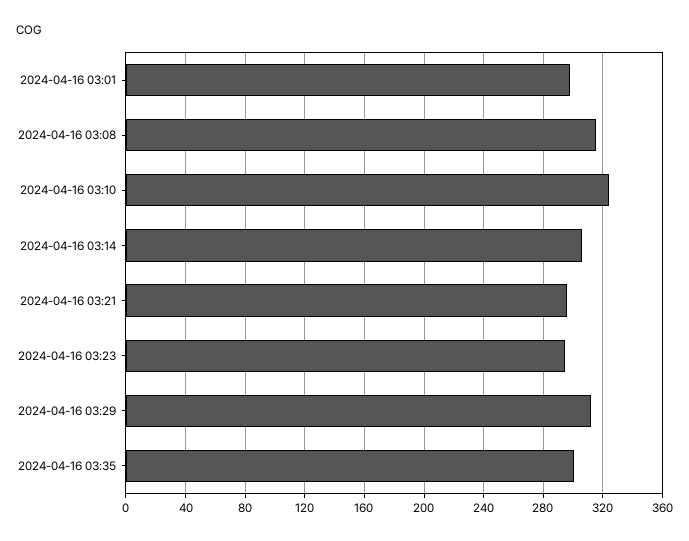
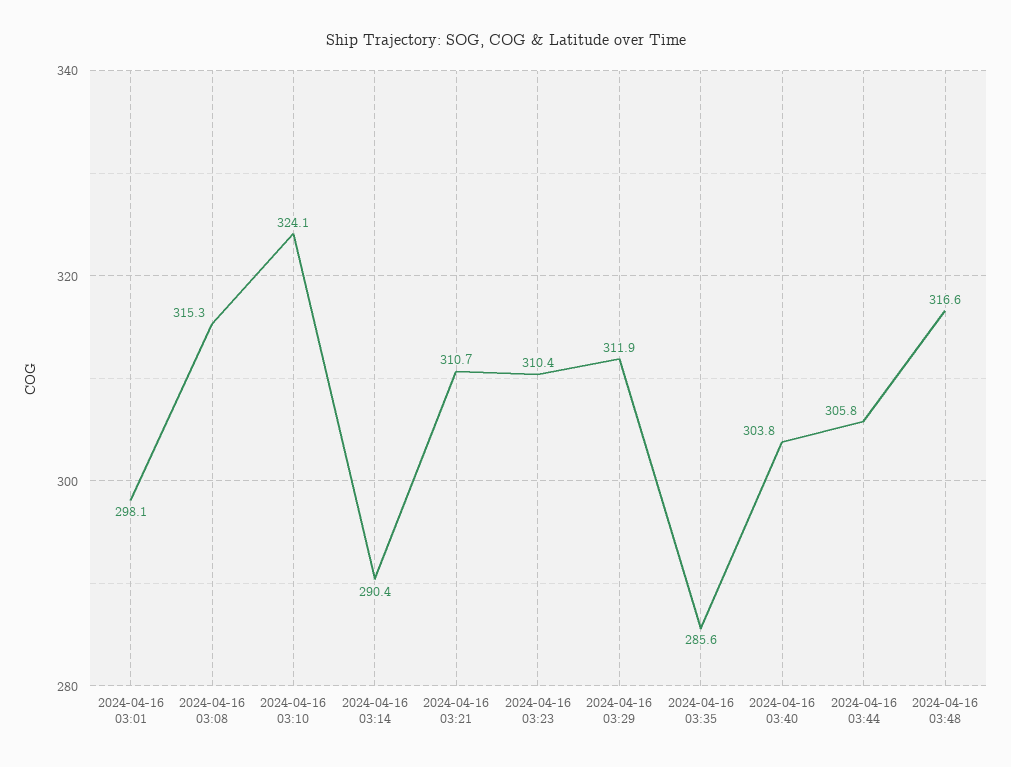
2024-04-16 03:14: 305 -> 290.4
2024-04-16 03:21: 295 -> 310.7
2024-04-16 03:23: 295 -> 310.4
2024-04-16 03:35: 300 -> 285.6
2024-04-16 03:40: none -> 303.8
2024-04-16 03:44: none -> 305.8
2024-04-16 03:48: none -> 316.6

